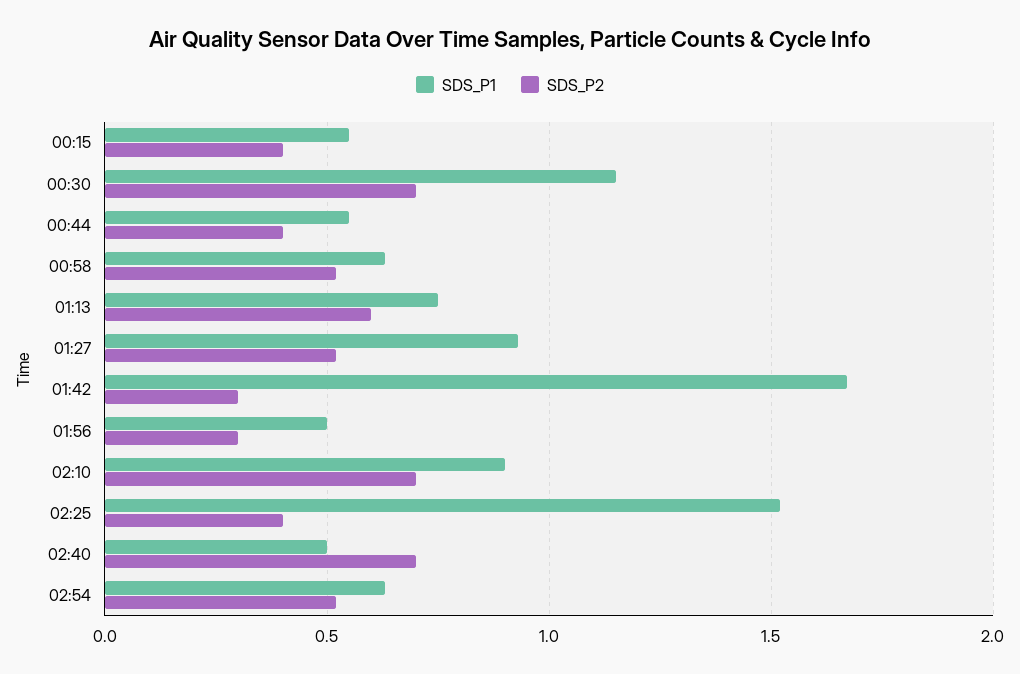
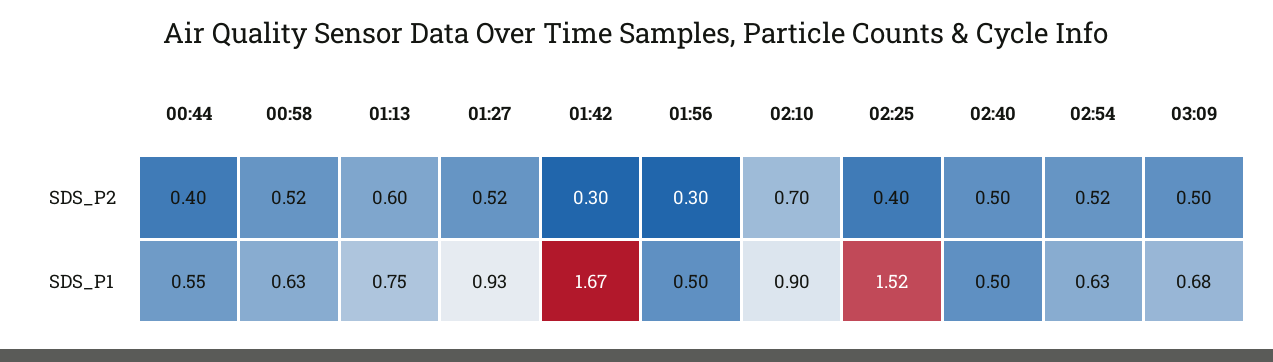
SDS_P1, 00:15: 0.55 -> none
SDS_P2, 00:15: 0.4 -> none
SDS_P1, 00:30: 1.15 -> none
SDS_P2, 00:30: 0.7 -> none
SDS_P2, 02:40: 0.7 -> 0.5
SDS_P2, 03:09: none -> 0.5
SDS_P1, 03:09: none -> 0.68

